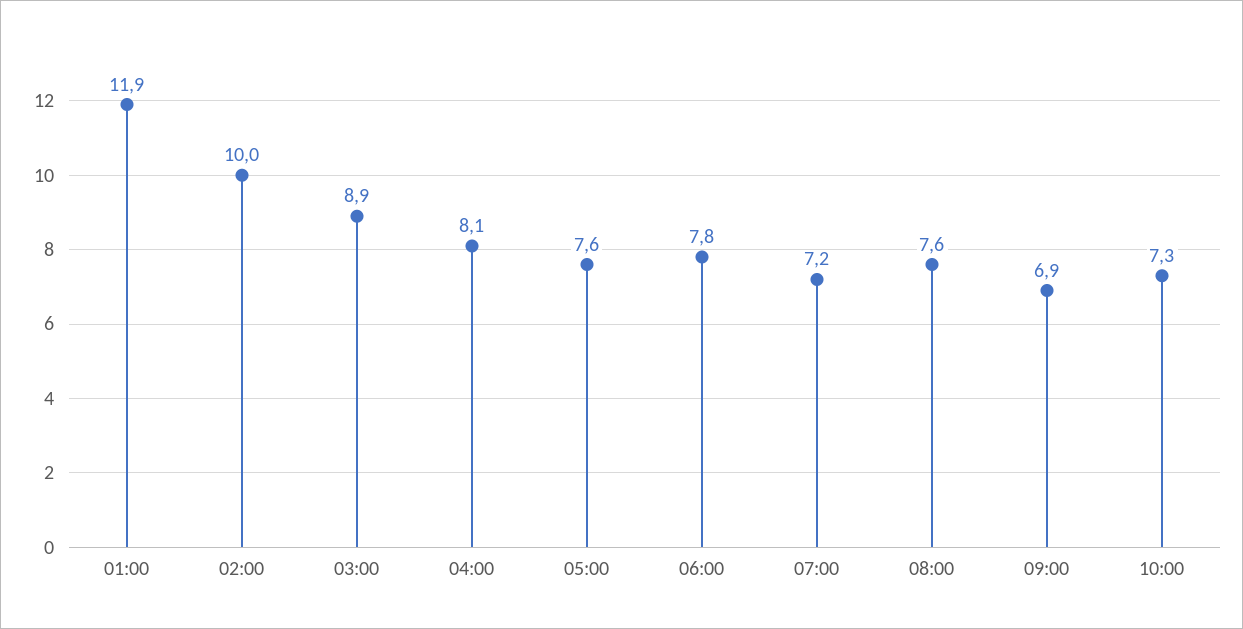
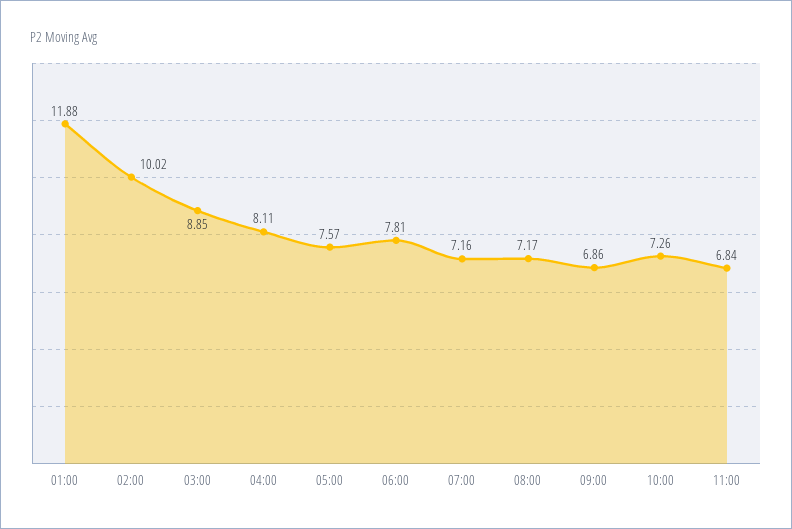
08:00: 7.6 -> 7.17
11:00: none -> 6.84

